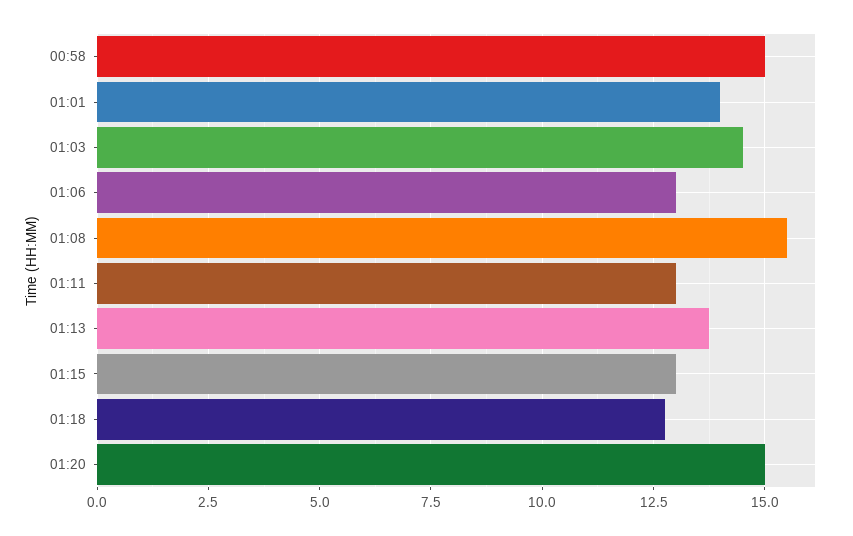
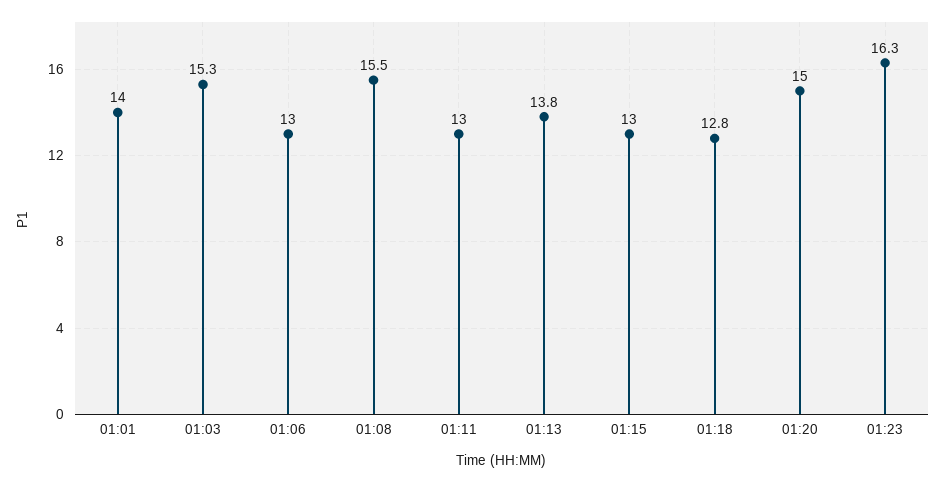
00:58: 15 -> none
01:03: 14.5 -> 15.3
01:23: none -> 16.3

